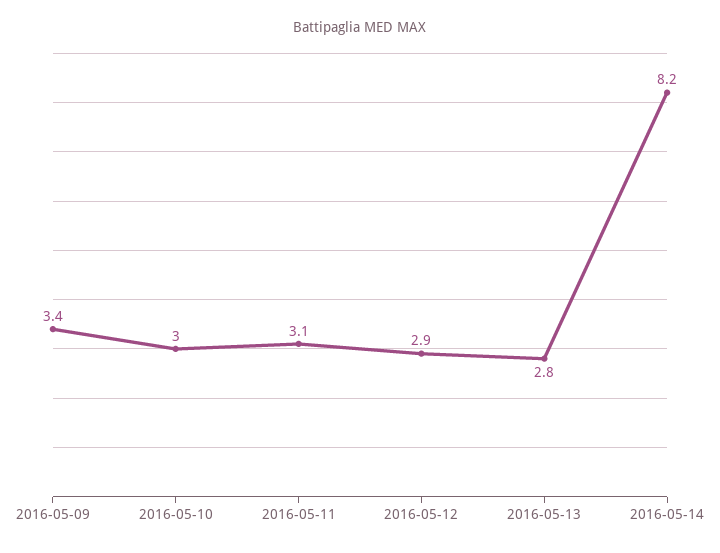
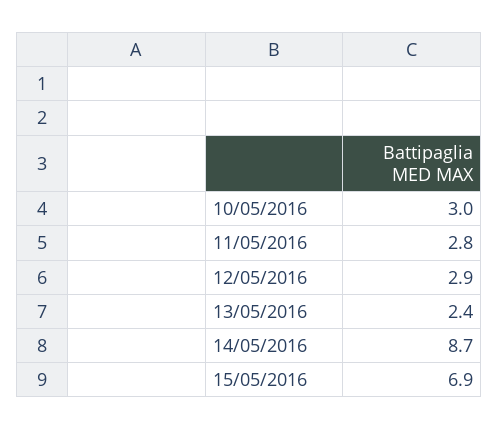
2016-05-09: 3.4 -> none
2016-05-11: 3.1 -> 2.8
2016-05-13: 2.8 -> 2.4
2016-05-14: 8.2 -> 8.7
15/05/2016: none -> 6.9

